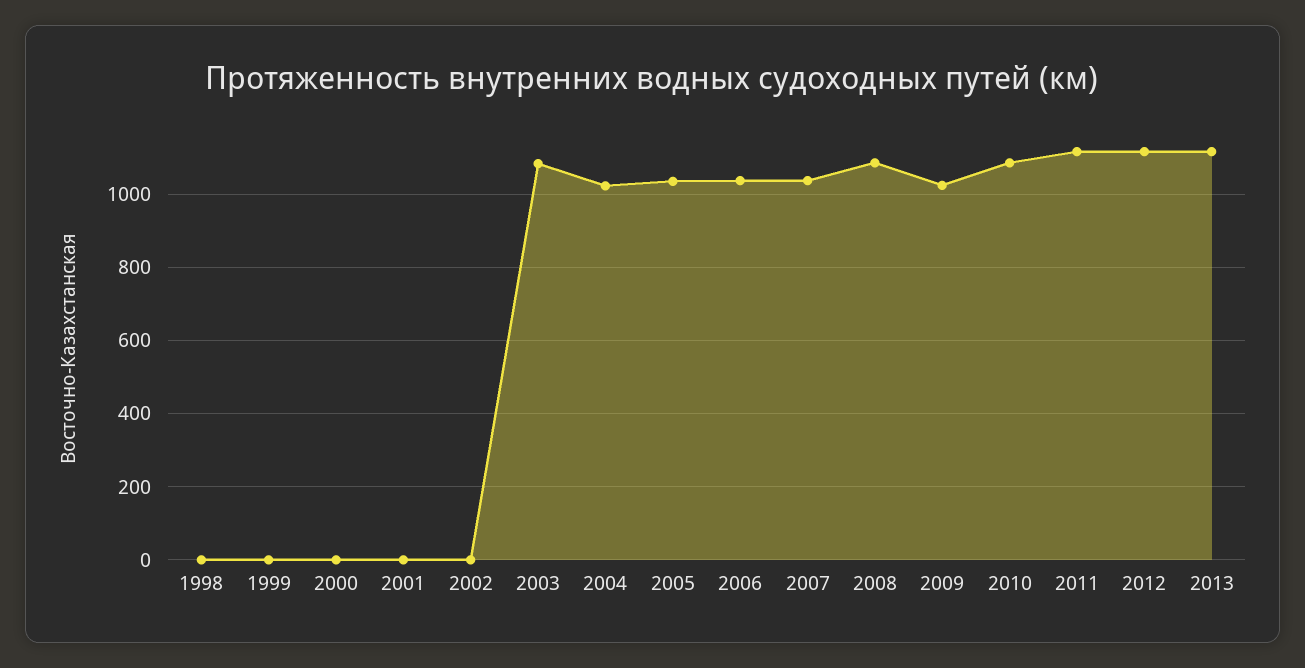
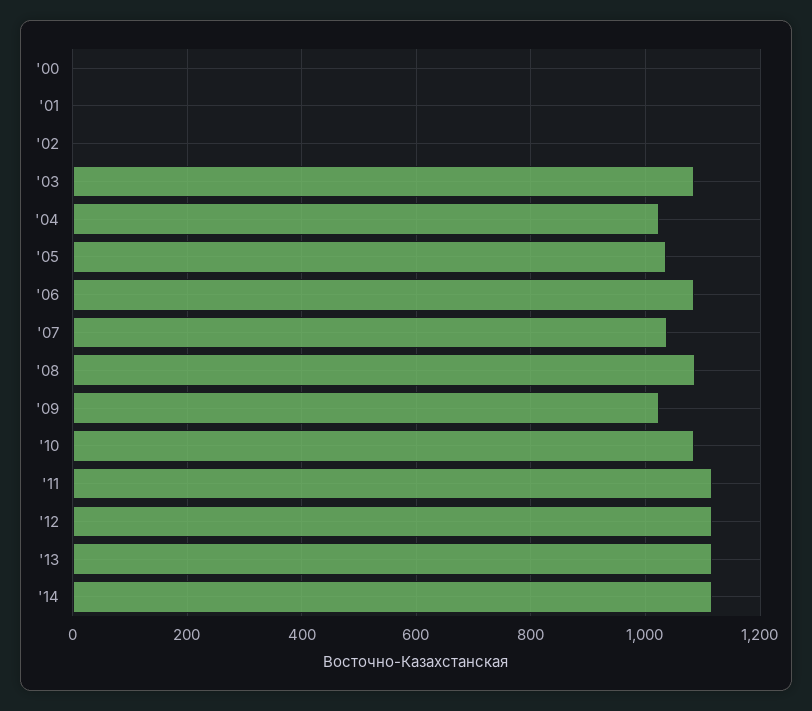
1998: 0 -> none
1999: 0 -> none
2006: 1040 -> 1080
'14: none -> 1120

